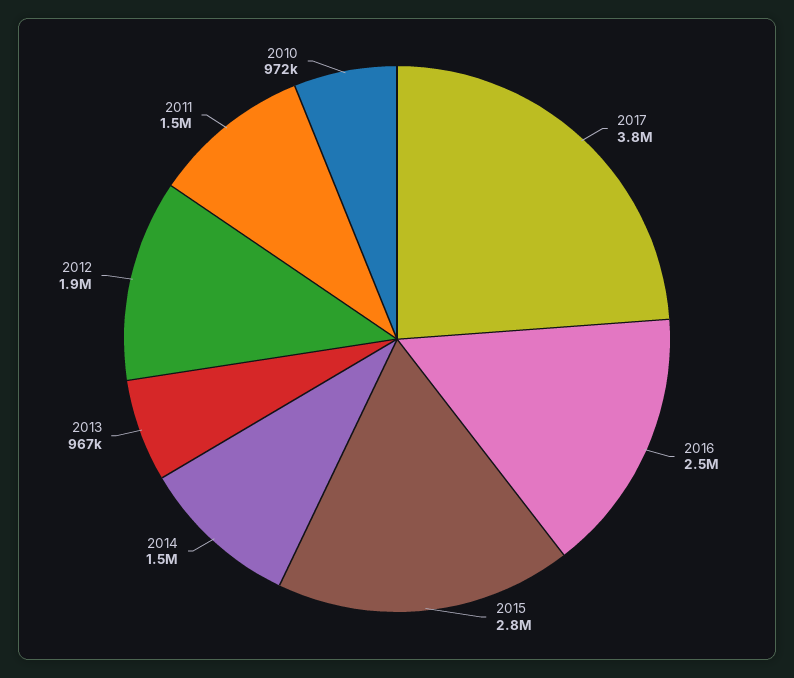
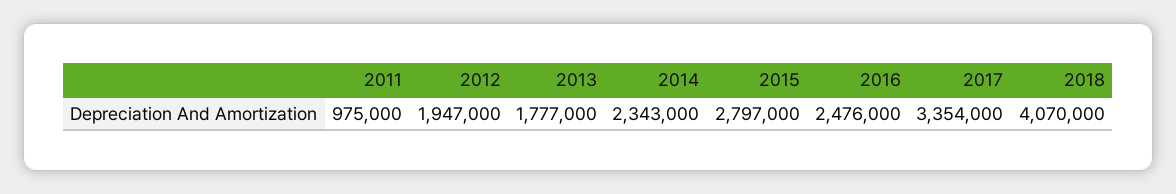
2017: 3800000 -> 3354000
2014: 1500000 -> 2343000
2013: 967000 -> 1777000
2011: 1500000 -> 975000
2010: 972000 -> none
2018: none -> 4070000

